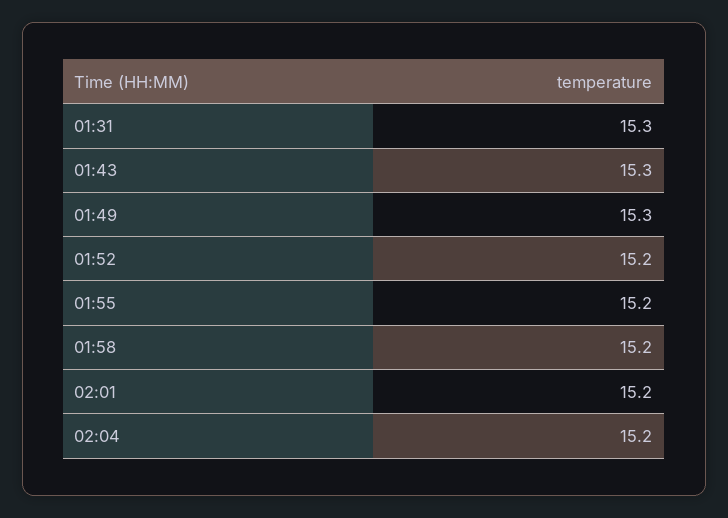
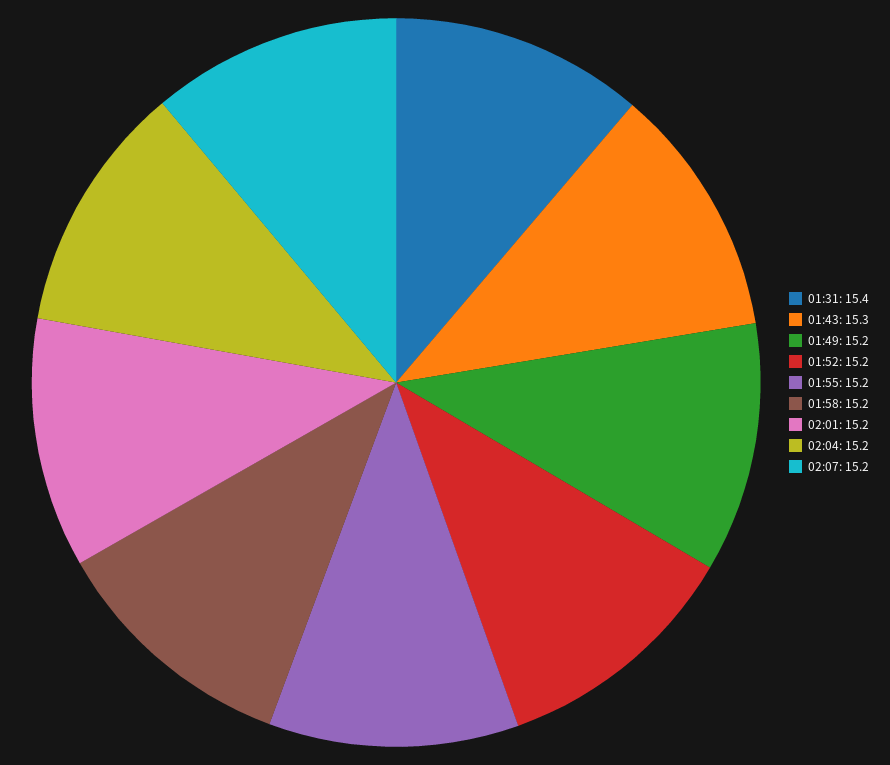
01:31: 15.3 -> 15.4
01:49: 15.3 -> 15.2
02:07: none -> 15.2

